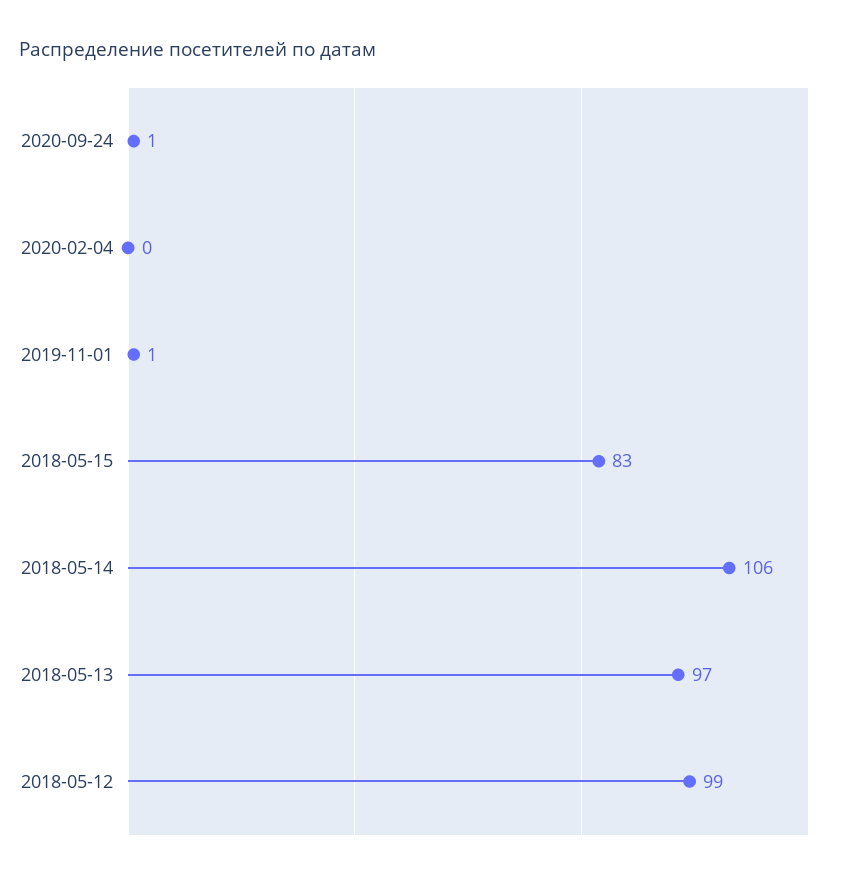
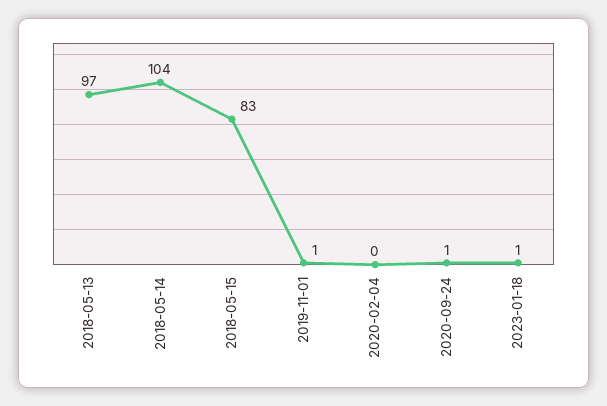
2018-05-14: 106 -> 104
2018-05-12: 99 -> none
2023-01-18: none -> 1

